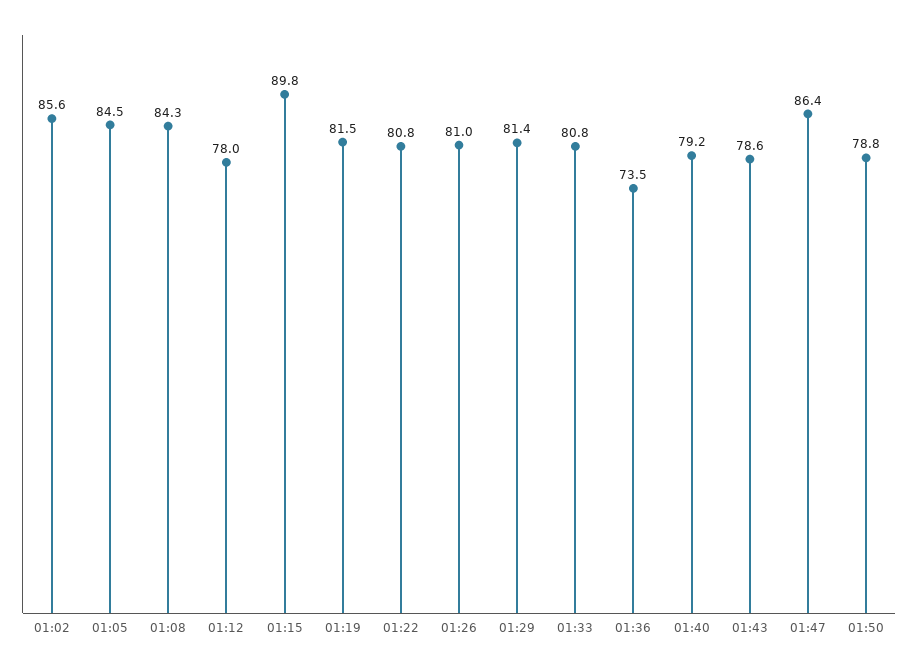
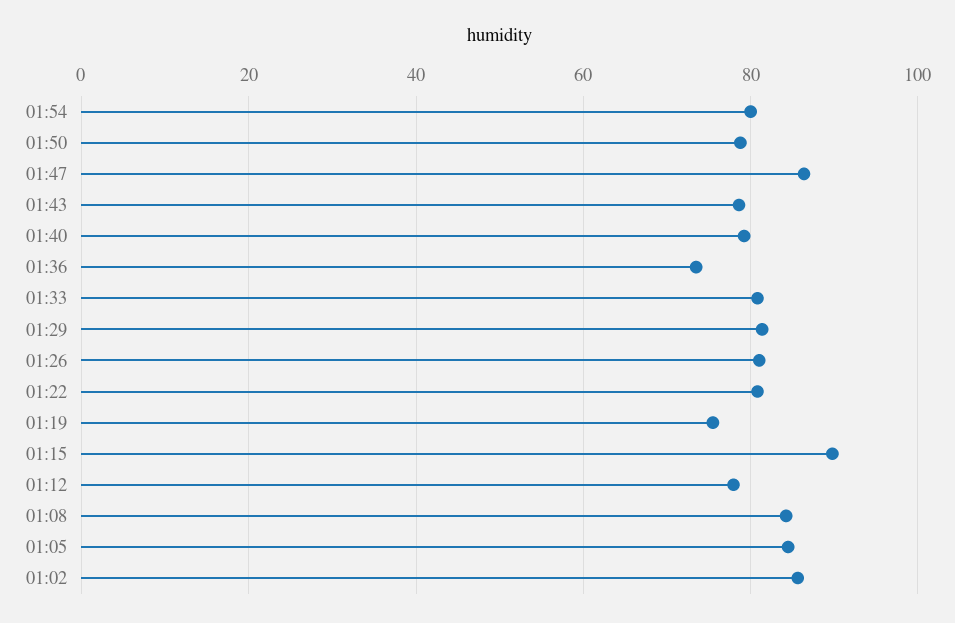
01:19: 81.5 -> 76
01:54: none -> 80

